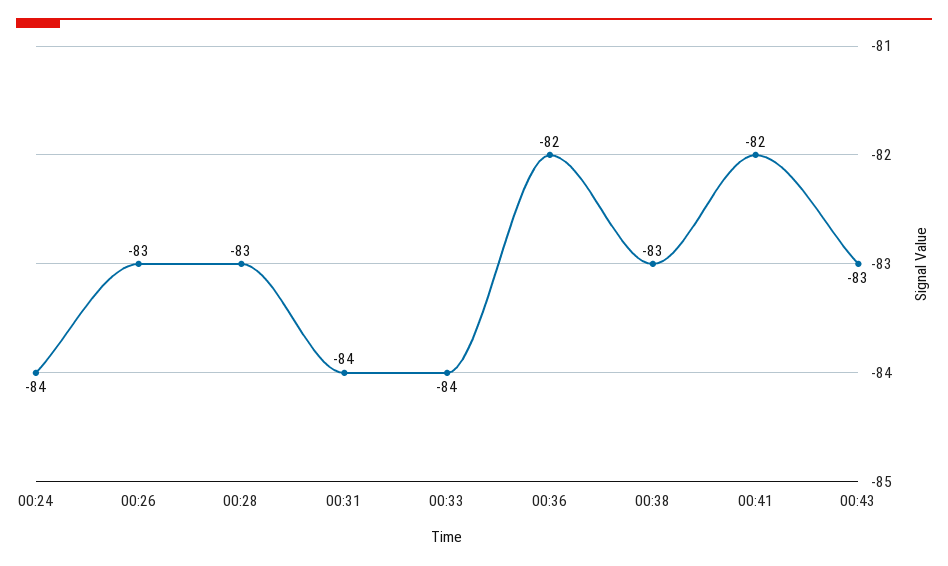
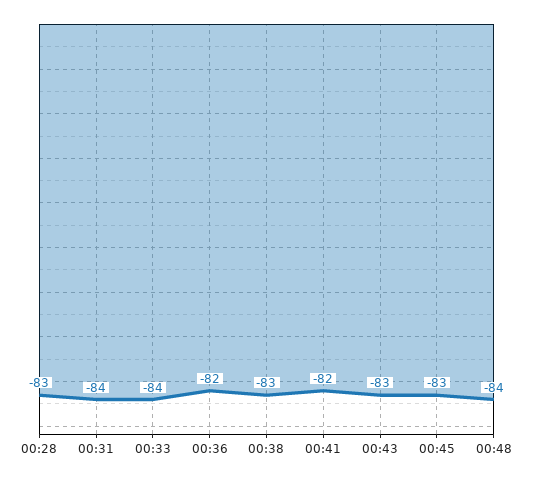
00:24: -84 -> none
00:26: -83 -> none
00:45: none -> -83
00:48: none -> -84

